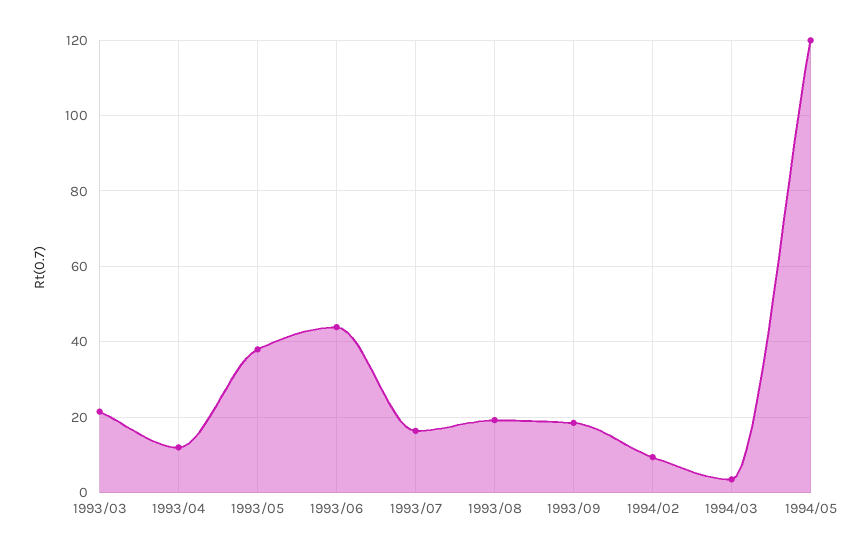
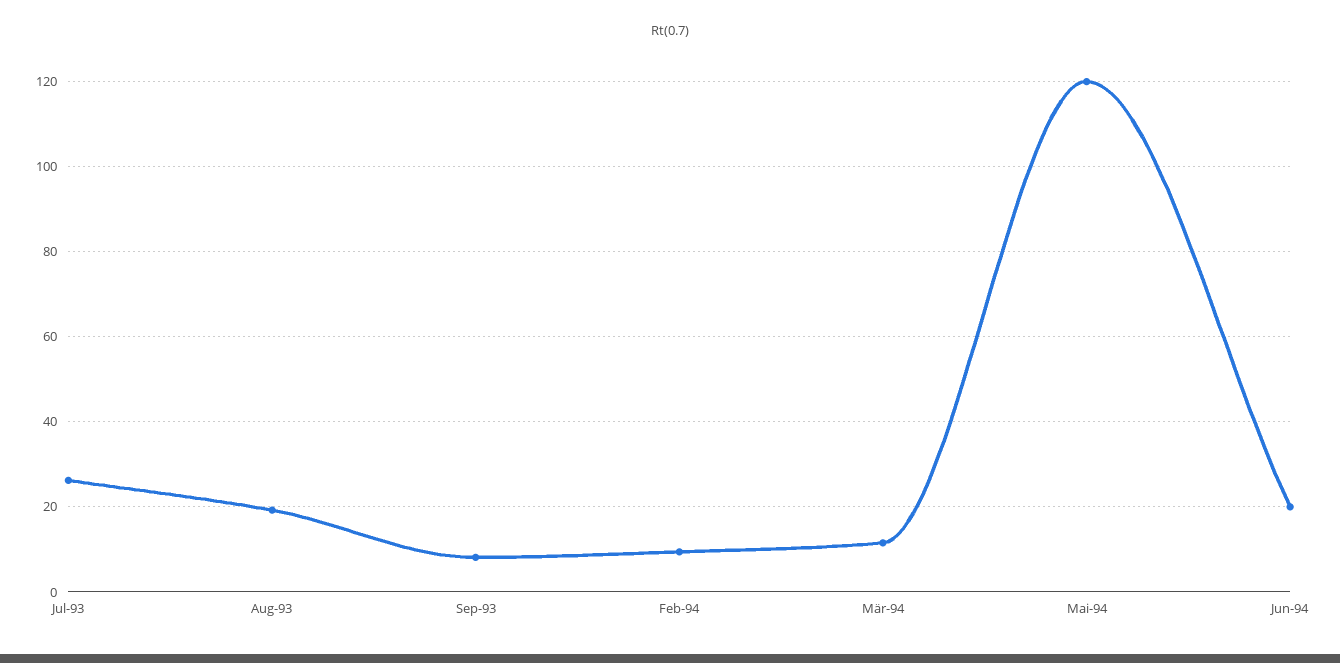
1993/03: 22 -> none
1993/04: 12 -> none
1993/05: 38 -> none
1993/06: 44 -> none
1993/07: 16 -> 26
1993/09: 18 -> 8
1994/03: 4 -> 12
Jun-94: none -> 20

